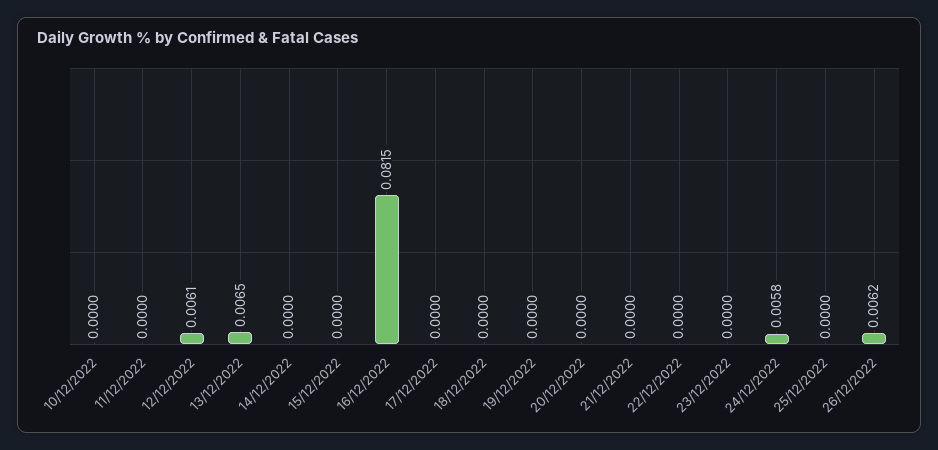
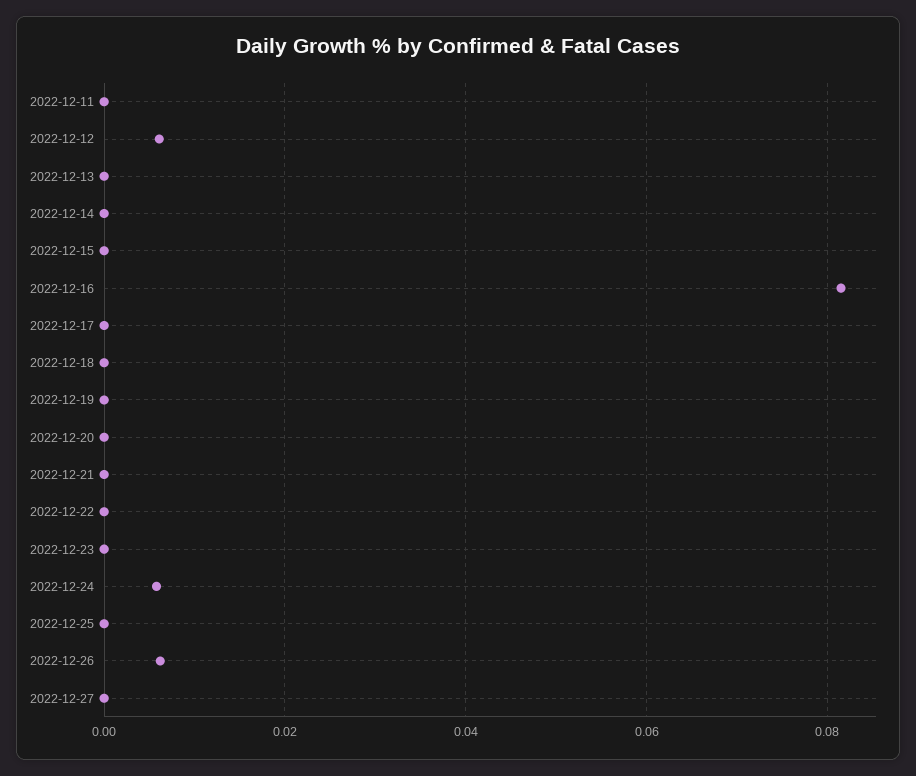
10/12/2022: 0 -> none
13/12/2022: 0.0065 -> 0
2022-12-27: none -> 0

